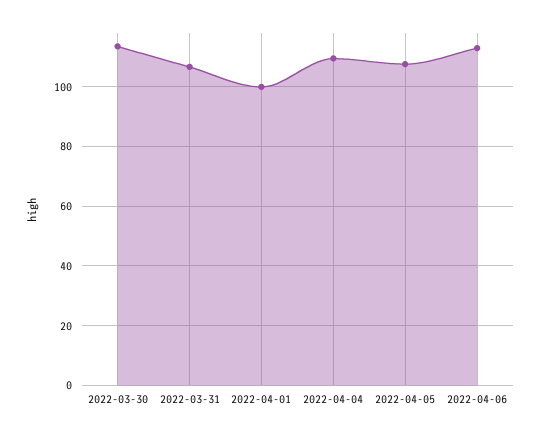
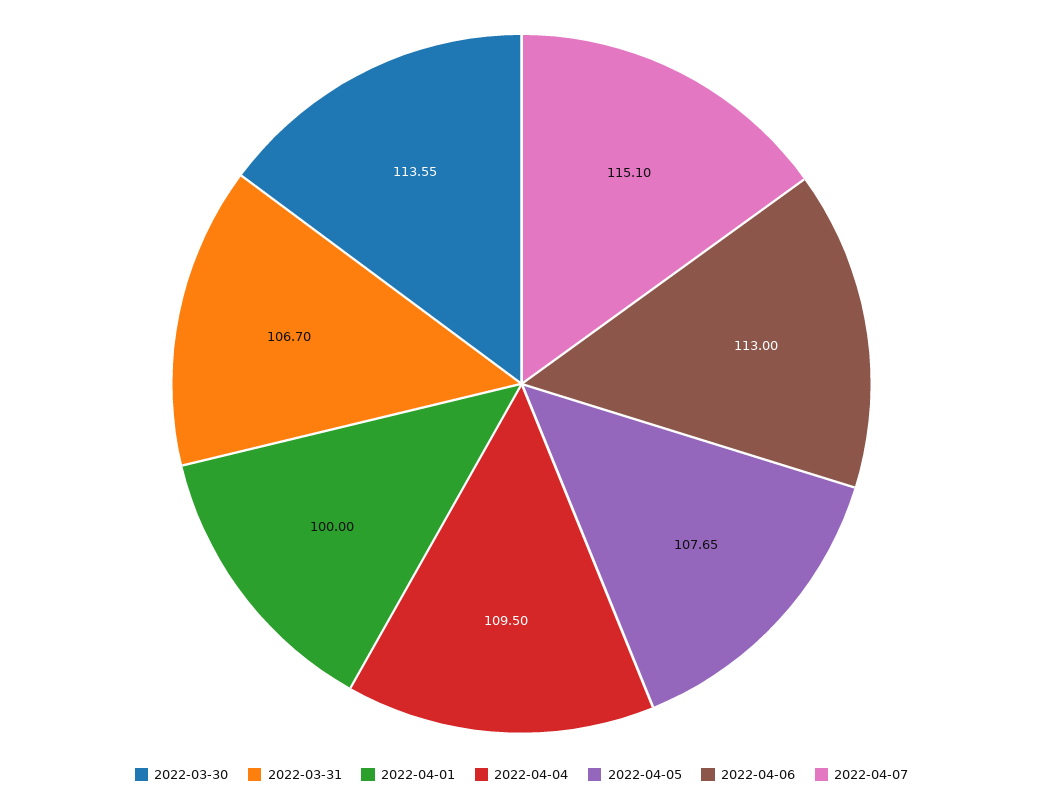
2022-04-07: none -> 115.1

